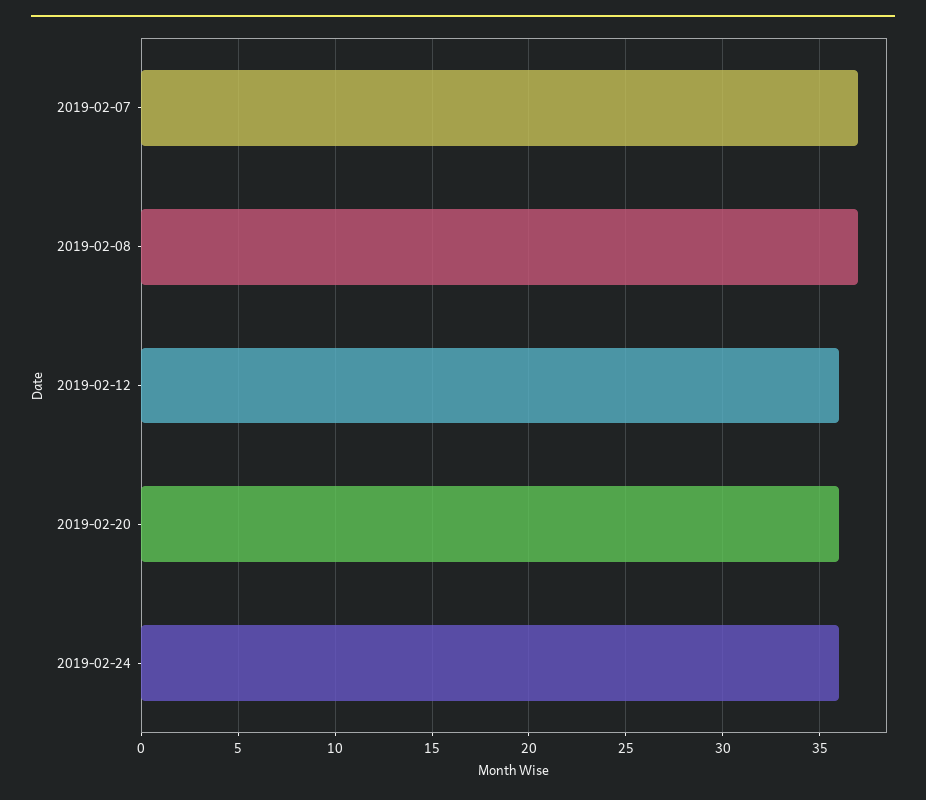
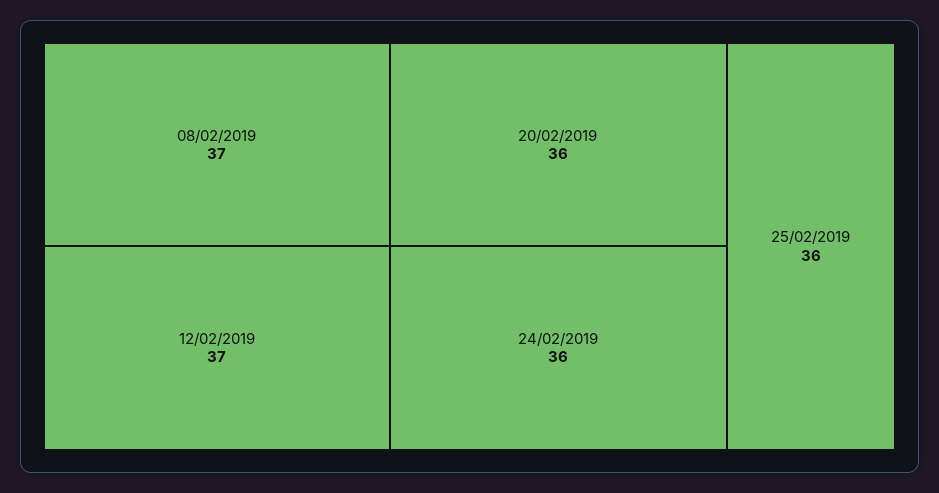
2019-02-07: 37 -> none
2019-02-12: 36 -> 37
25/02/2019: none -> 36

